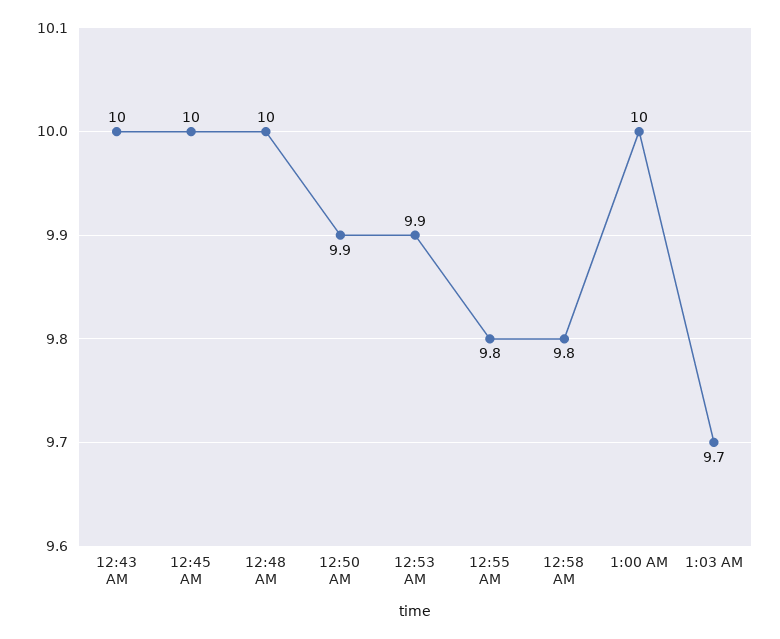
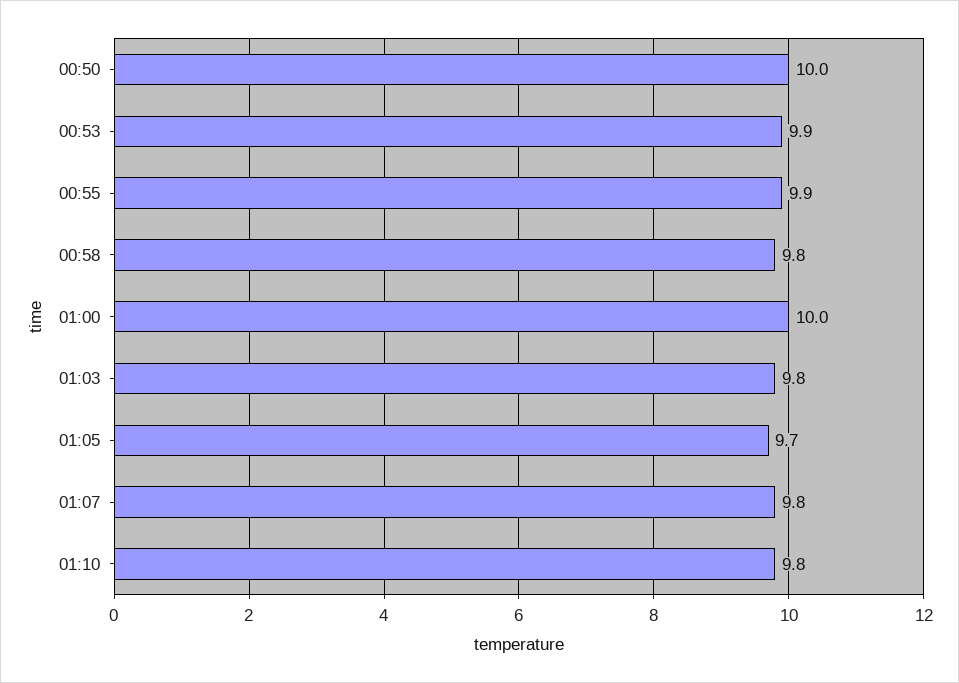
12:43 AM: 10 -> none
12:45 AM: 10 -> none
12:48 AM: 10 -> none
12:50 AM: 9.9 -> 10
12:55 AM: 9.8 -> 9.9
1:03 AM: 9.7 -> 9.8
01:05: none -> 9.7
01:07: none -> 9.8
01:10: none -> 9.8

